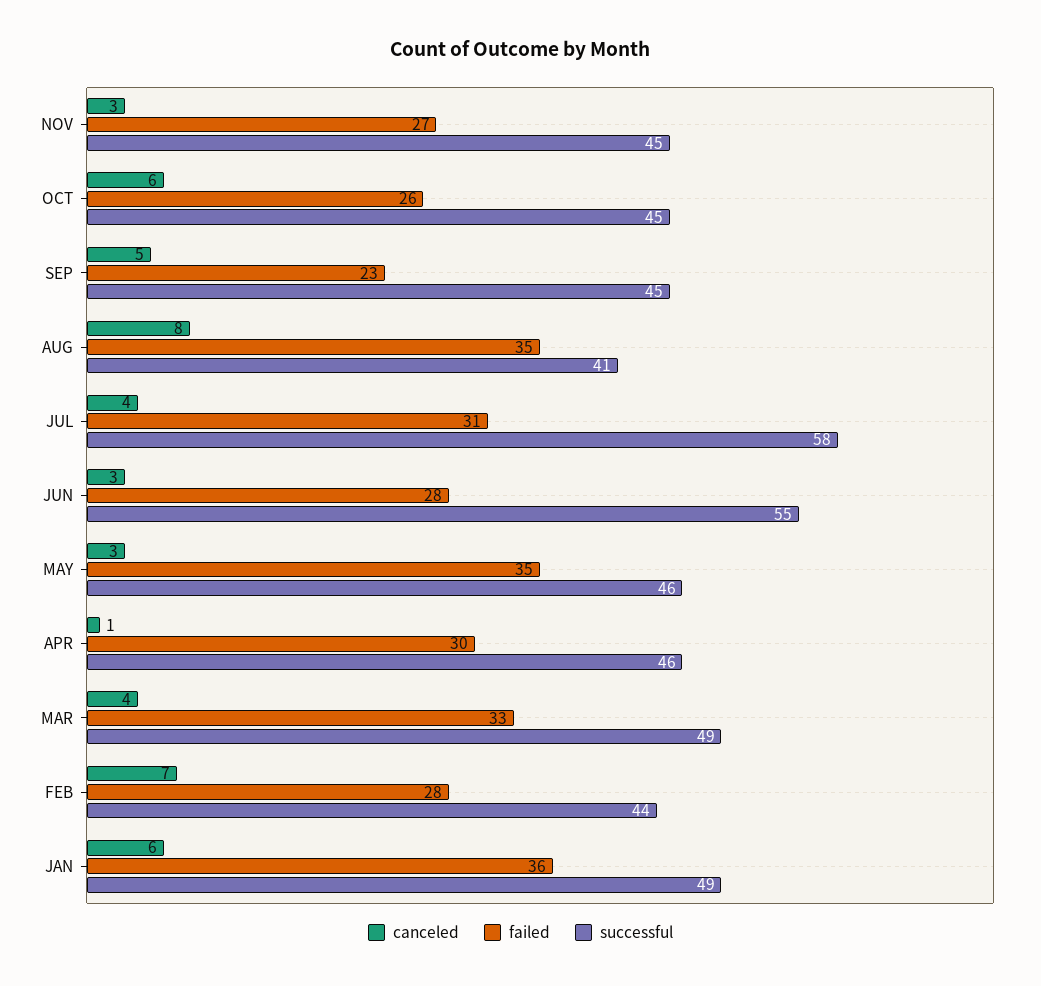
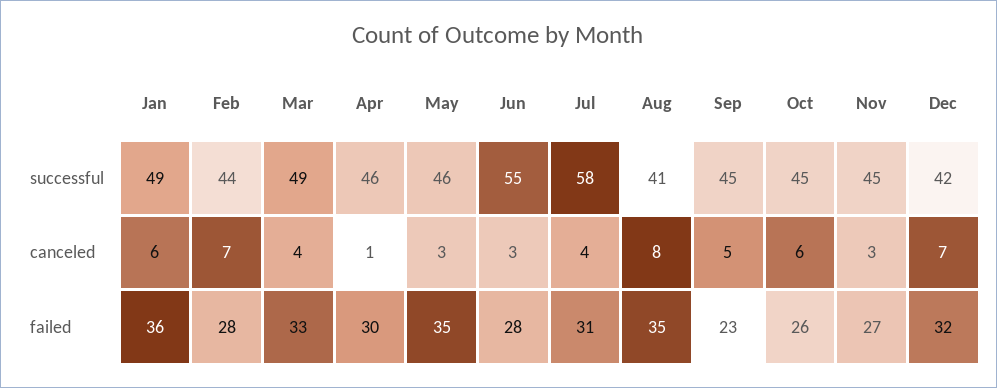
successful, Dec: none -> 42
canceled, Dec: none -> 7
failed, Dec: none -> 32

